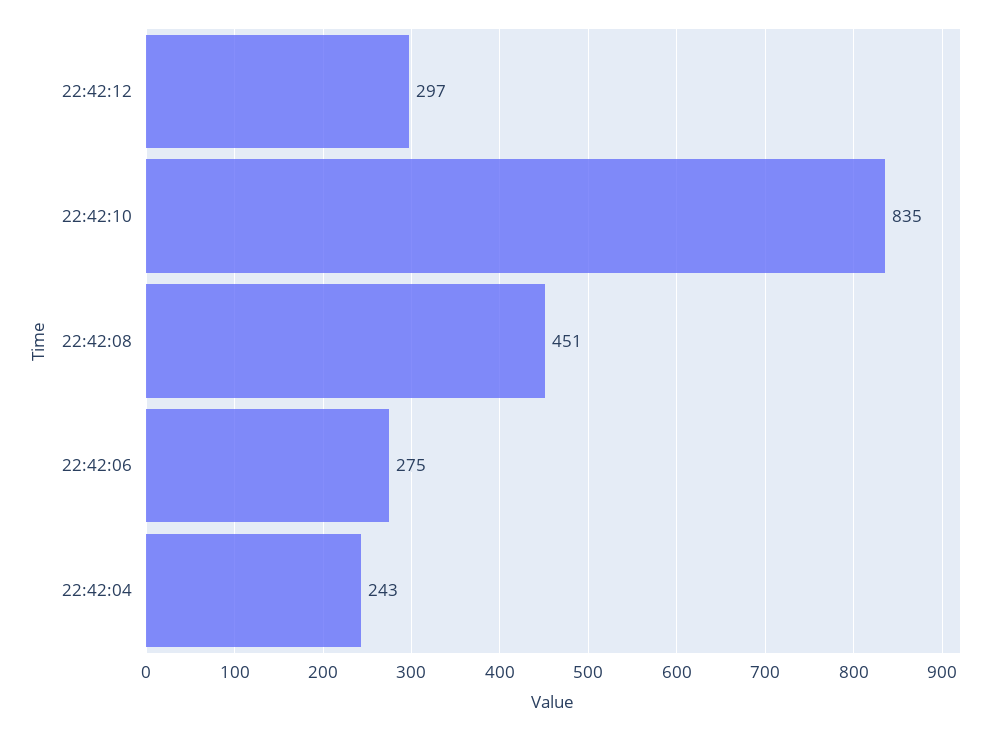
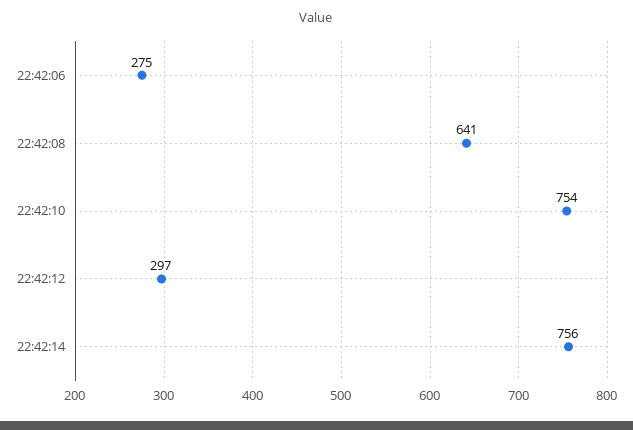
22:42:10: 835 -> 754
22:42:08: 451 -> 641
22:42:04: 243 -> none
22:42:14: none -> 756

